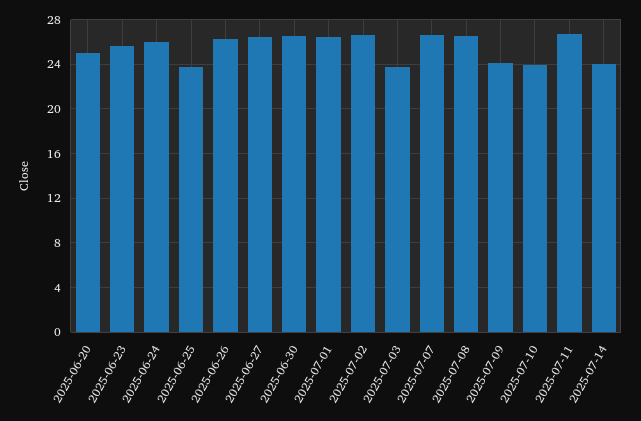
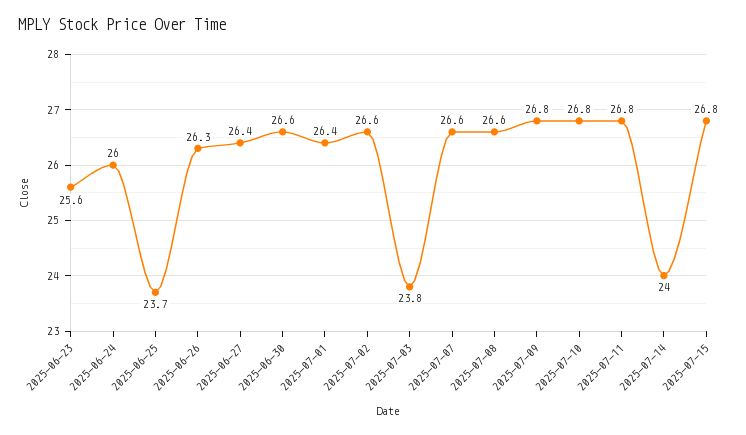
2025-06-20: 25 -> none
2025-07-09: 24 -> 26.8
2025-07-10: 24 -> 26.8
2025-07-15: none -> 26.8

